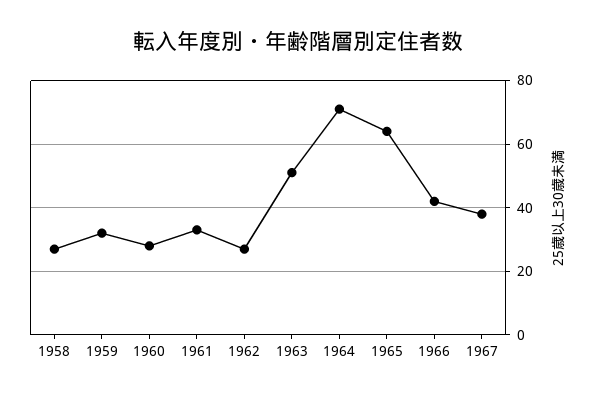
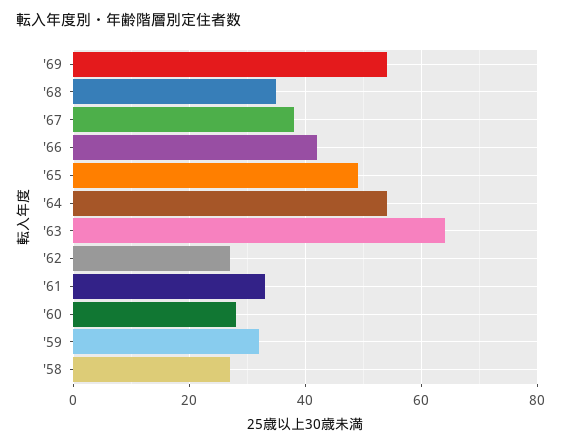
1963: 50 -> 65
1964: 70 -> 55
1965: 65 -> 50
'69: none -> 55
'68: none -> 35

